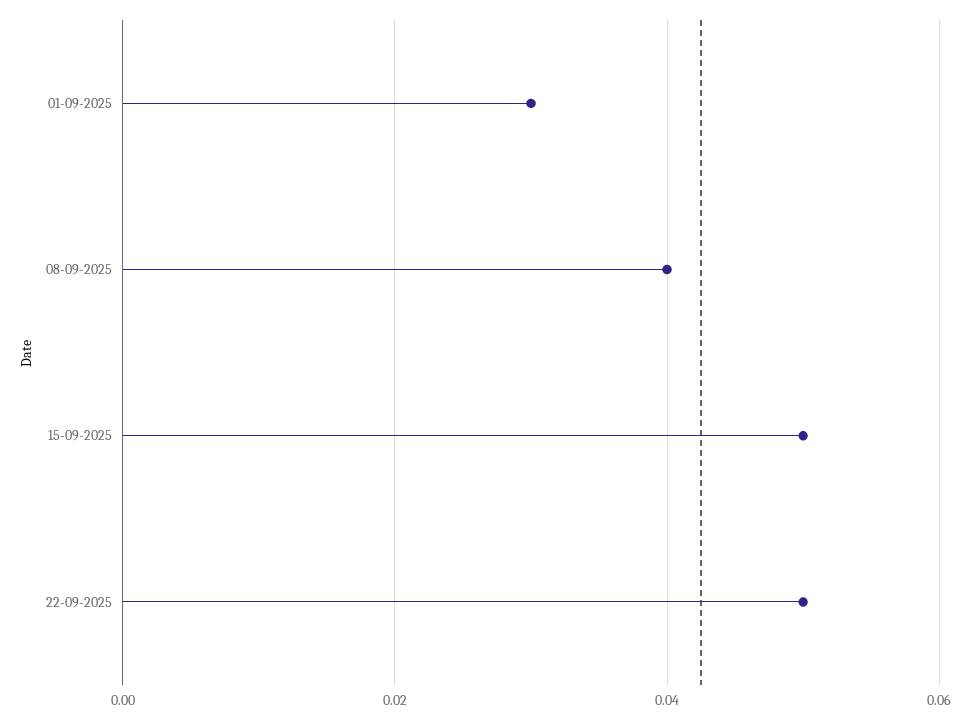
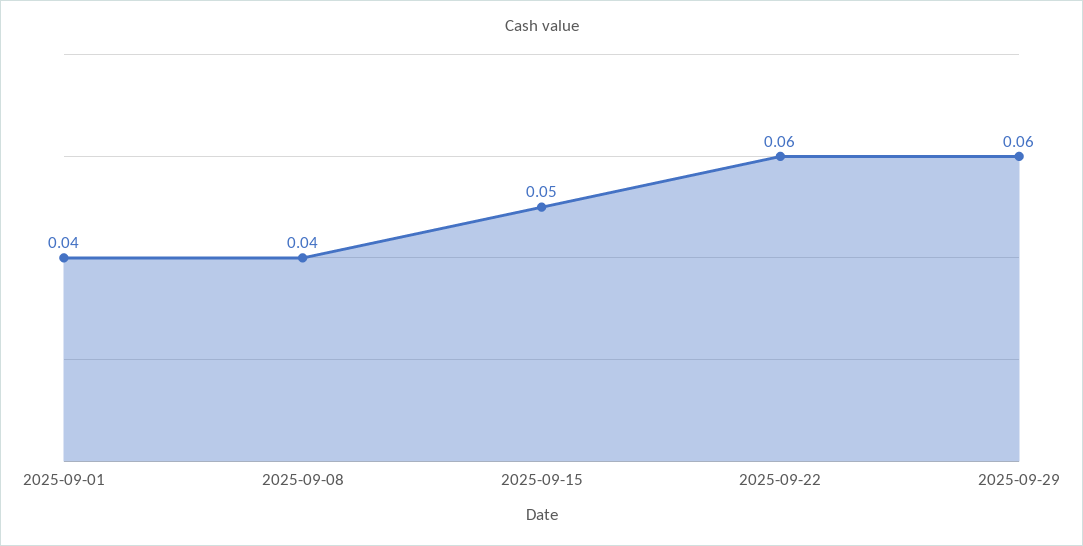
01-09-2025: 0.03 -> 0.04
22-09-2025: 0.05 -> 0.06
2025-09-29: none -> 0.06

